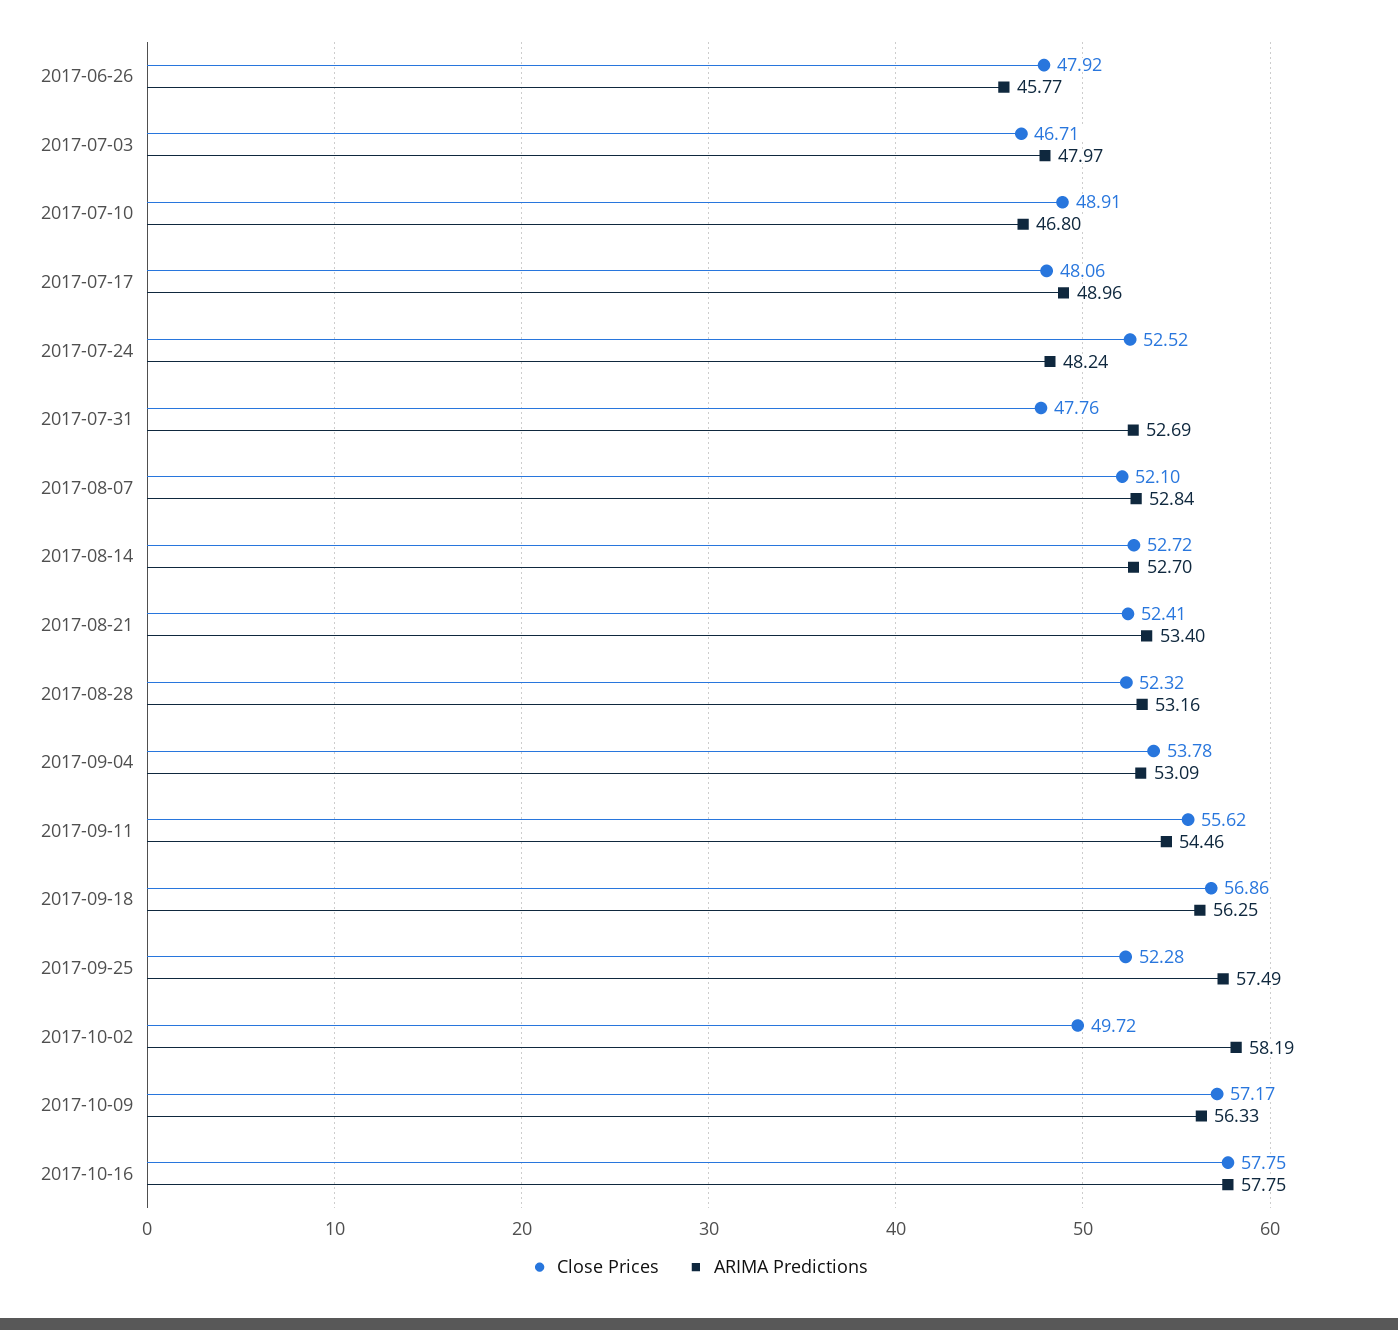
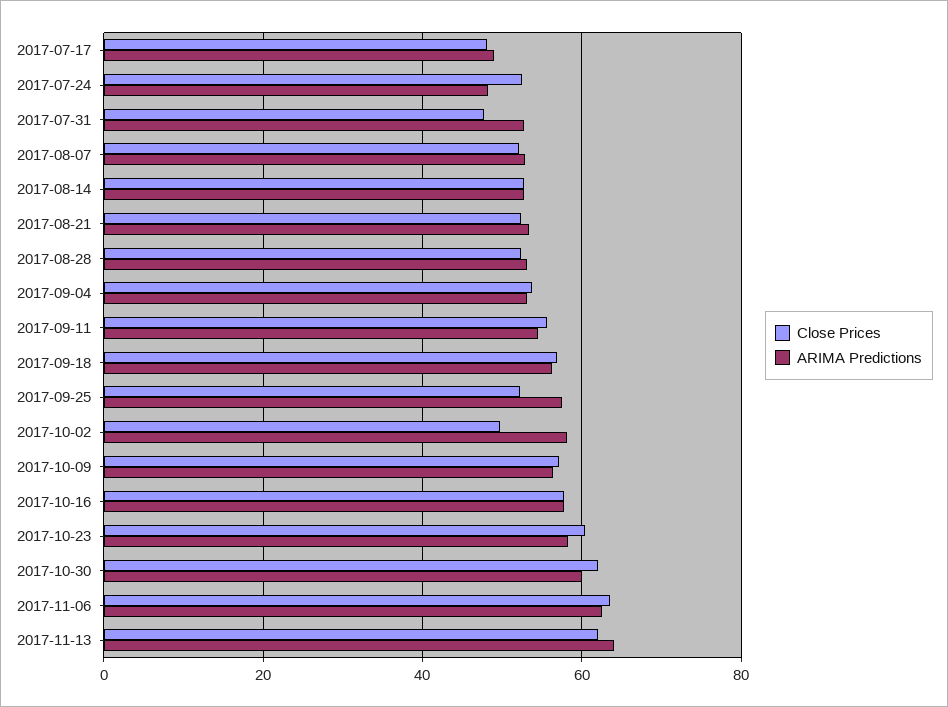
Close Prices, 2017-06-26: 47.92 -> none
ARIMA Predictions, 2017-06-26: 45.77 -> none
Close Prices, 2017-07-03: 46.71 -> none
ARIMA Predictions, 2017-07-03: 47.97 -> none
Close Prices, 2017-07-10: 48.91 -> none
ARIMA Predictions, 2017-07-10: 46.8 -> none
Close Prices, 2017-10-23: none -> 60
ARIMA Predictions, 2017-10-23: none -> 58
Close Prices, 2017-10-30: none -> 62
ARIMA Predictions, 2017-10-30: none -> 60
Close Prices, 2017-11-06: none -> 64
ARIMA Predictions, 2017-11-06: none -> 62
Close Prices, 2017-11-13: none -> 62
ARIMA Predictions, 2017-11-13: none -> 64

